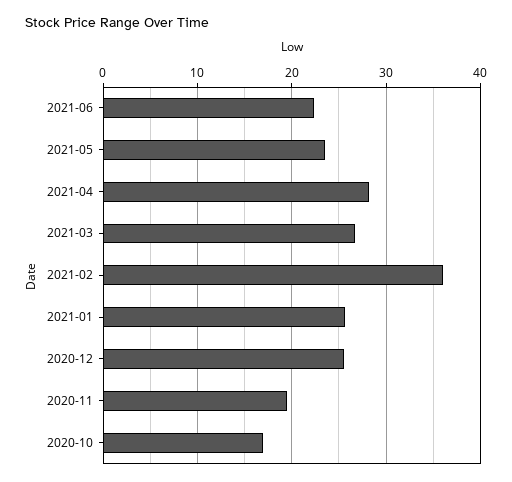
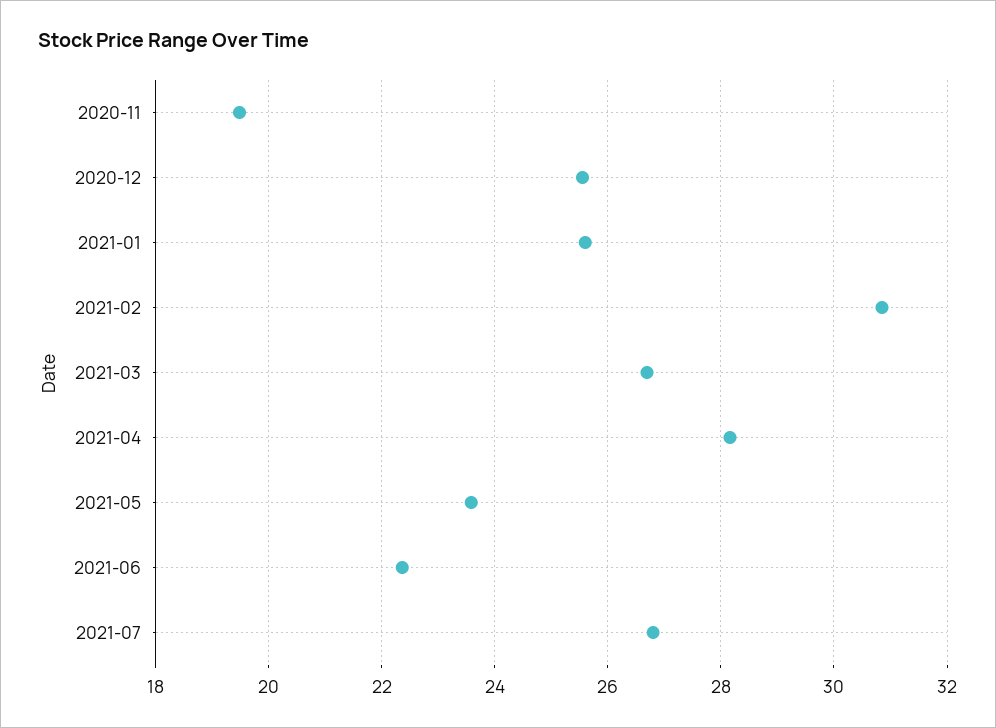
2021-02: 36 -> 30.8
2020-10: 17 -> none
2021-07: none -> 26.8

